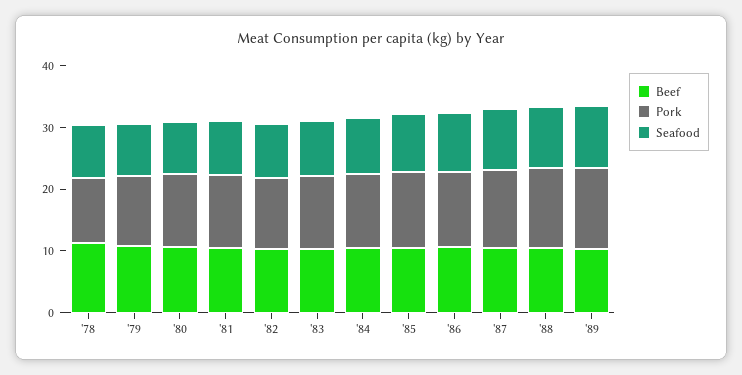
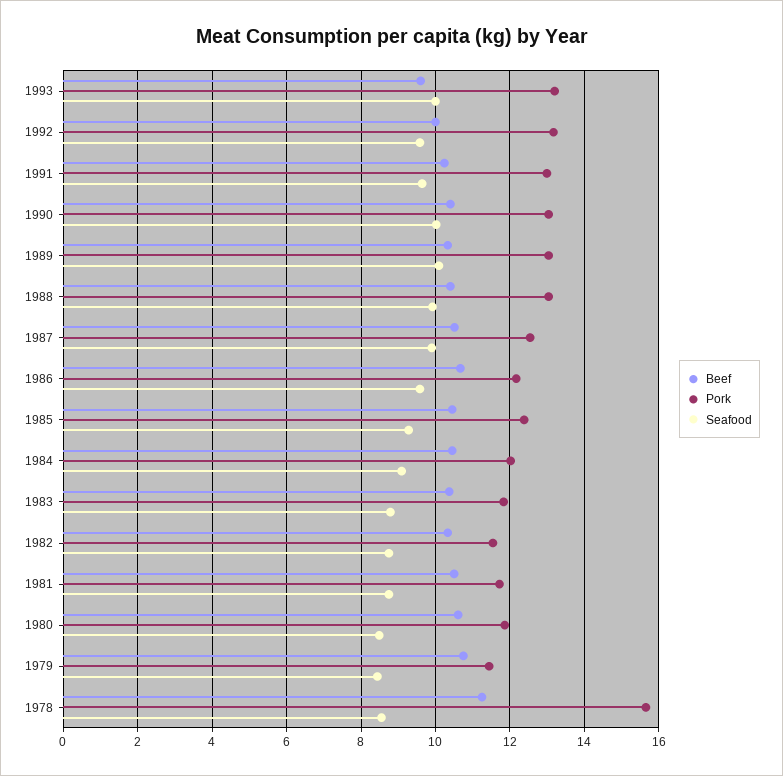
Pork, '78: 10 -> 15.6
Beef, 1993: none -> 9.6
Pork, 1993: none -> 13.2
Seafood, 1993: none -> 10
Beef, 1992: none -> 10
Pork, 1992: none -> 13.2
Seafood, 1992: none -> 9.6
Beef, 1991: none -> 10.2
Pork, 1991: none -> 13
Seafood, 1991: none -> 9.6
Beef, 1990: none -> 10.4
Pork, 1990: none -> 13
Seafood, 1990: none -> 10

